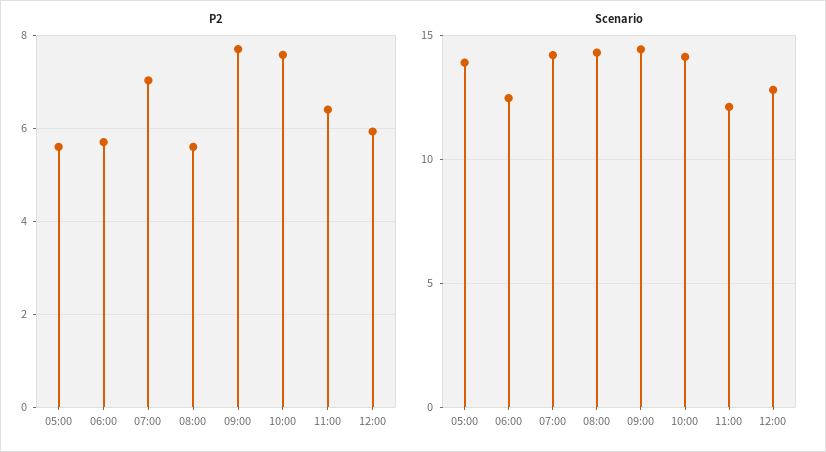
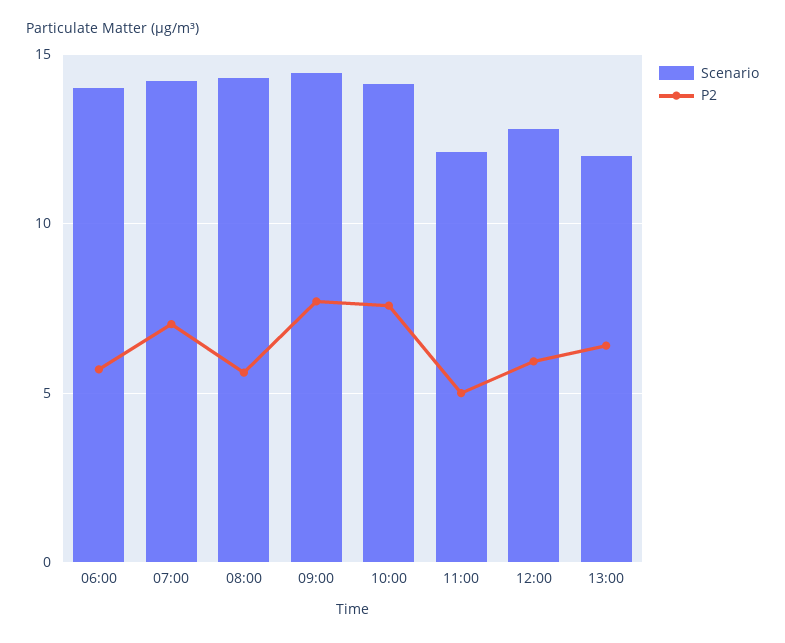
P2, 05:00: 5.6 -> none
P2, 11:00: 6.4 -> 5
Scenario, 05:00: 14 -> none
Scenario, 06:00: 12.5 -> 14
Scenario, 13:00: none -> 12
P2, 13:00: none -> 6.5

